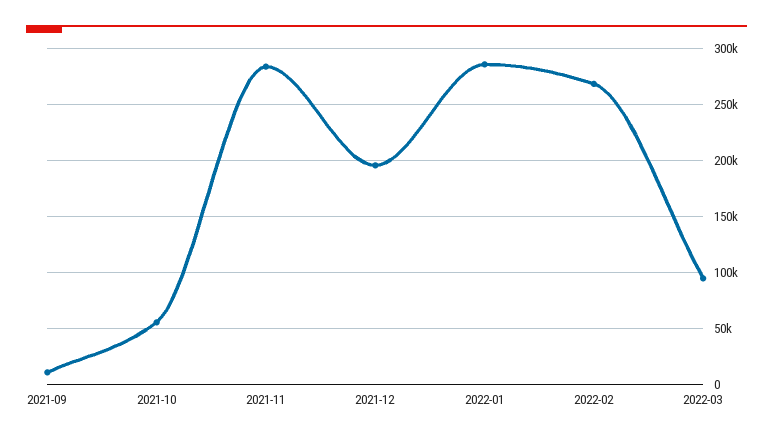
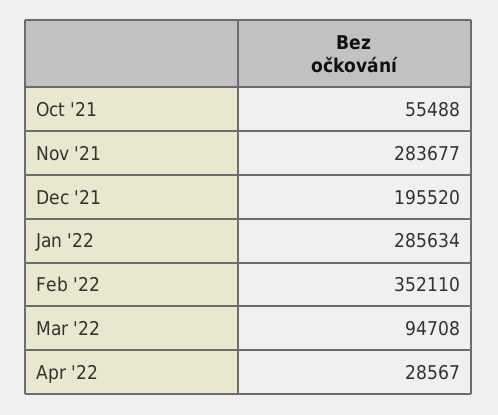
2021-09: 10000 -> none
2022-02: 270000 -> 352110
Apr '22: none -> 28567

